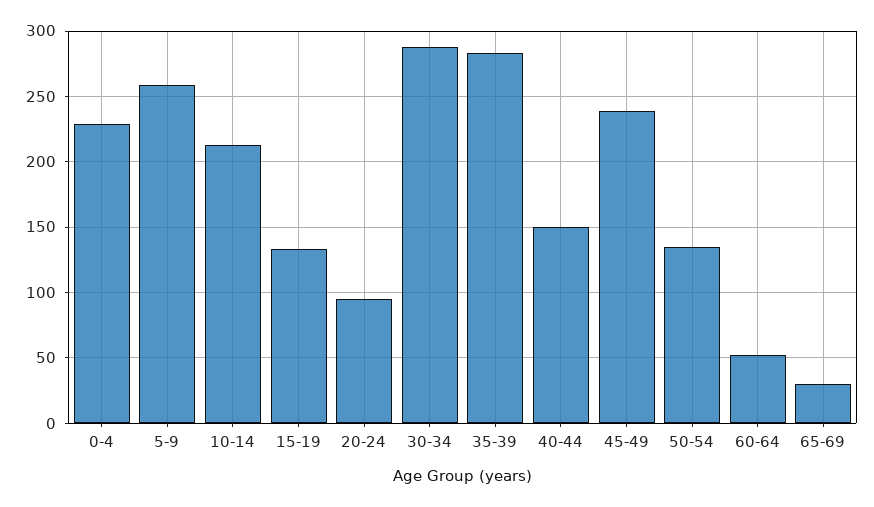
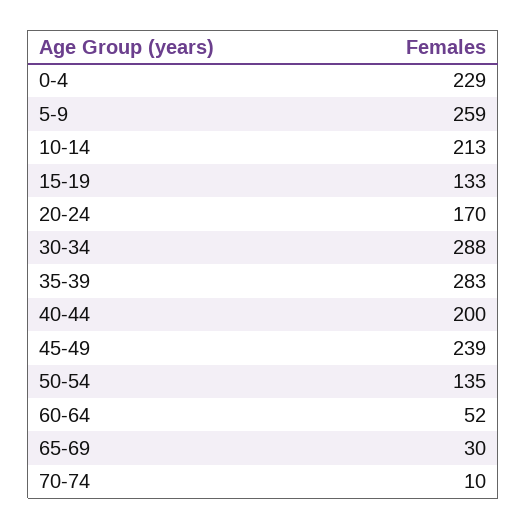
20-24: 95 -> 170
40-44: 150 -> 200
70-74: none -> 10

